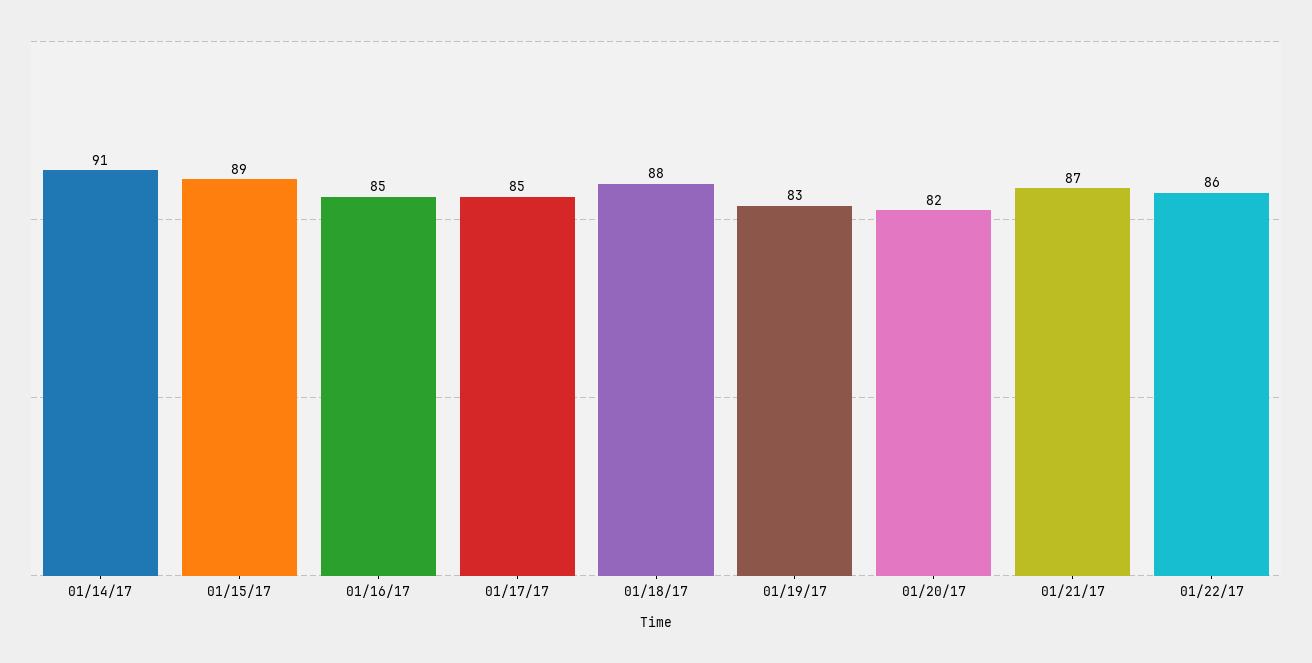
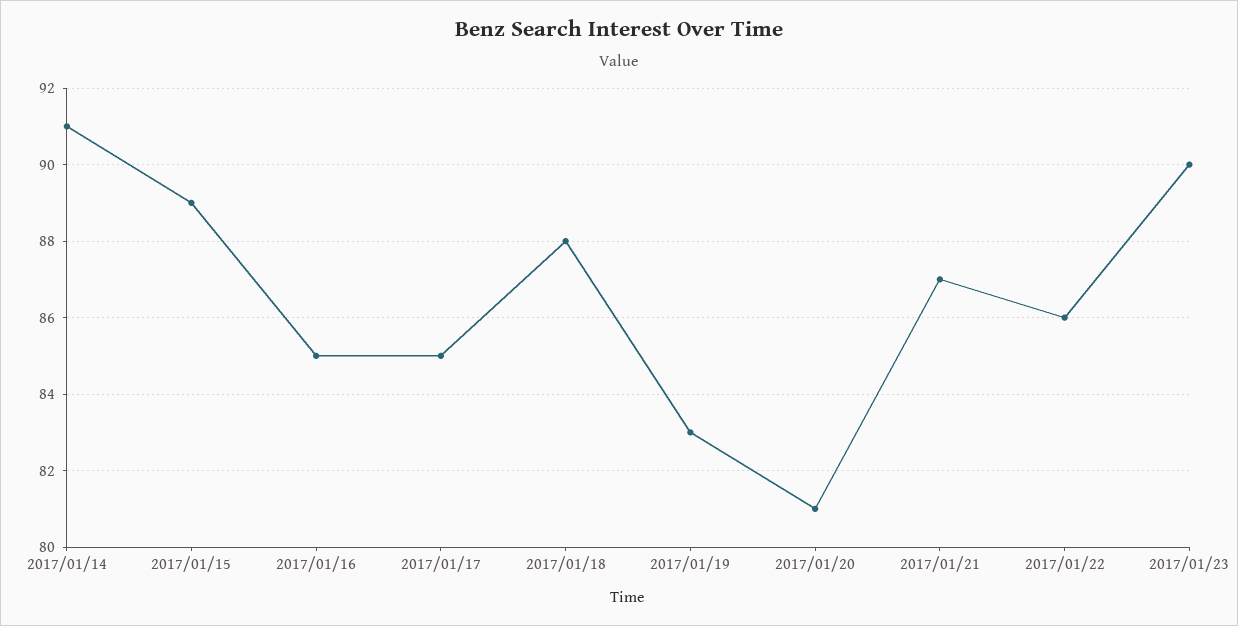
01/20/17: 82 -> 81
2017/01/23: none -> 90

